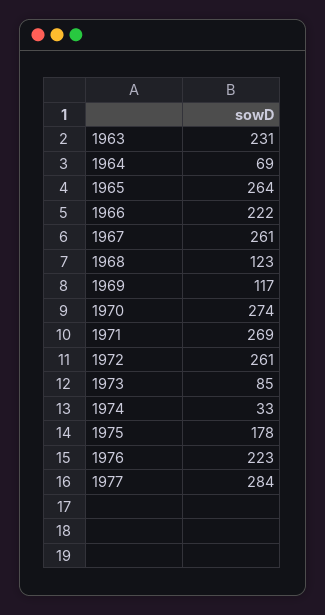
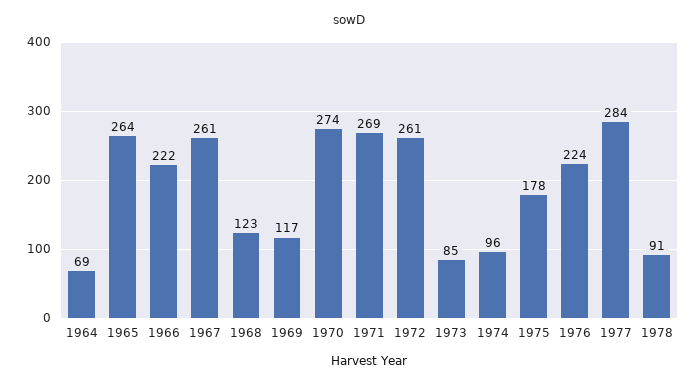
1963: 231 -> none
1974: 33 -> 96
1976: 223 -> 224
1978: none -> 91

